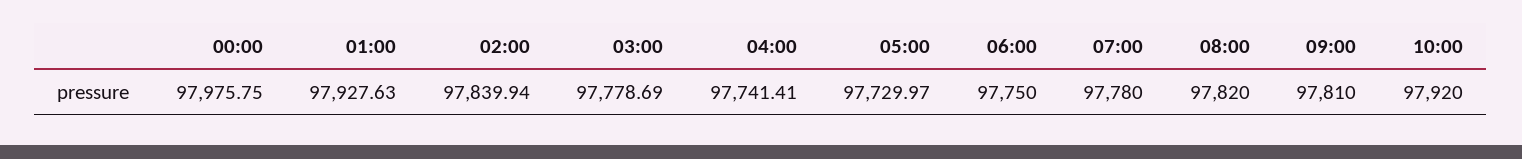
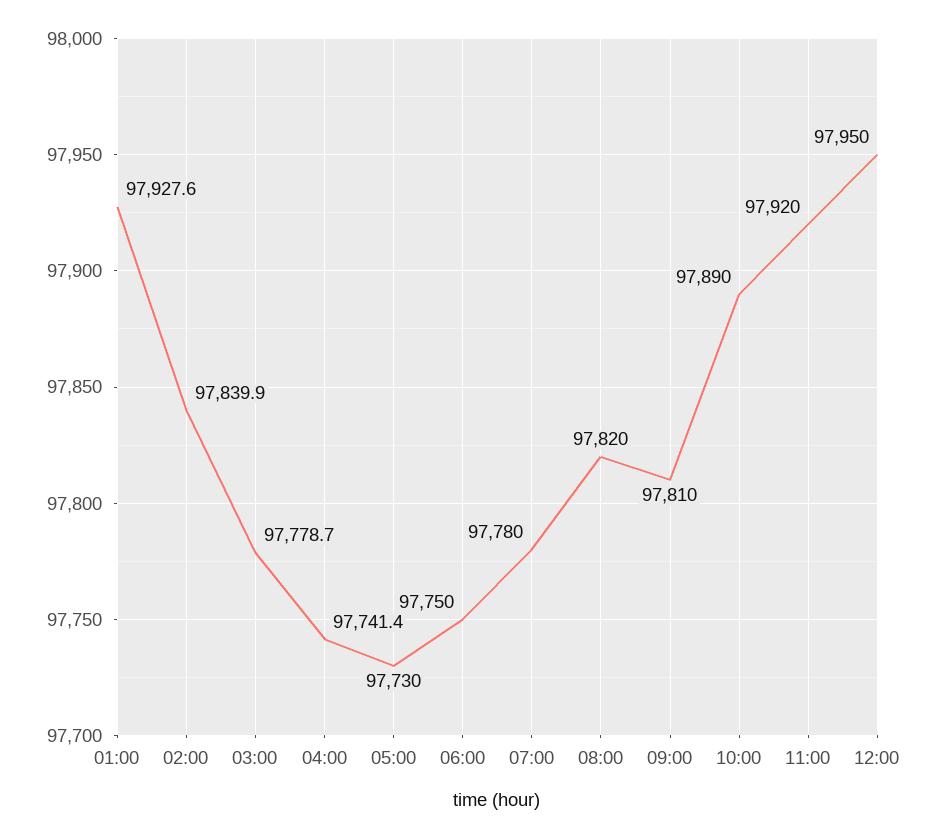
00:00: 97975.75 -> none
10:00: 97920 -> 97890
11:00: none -> 97920
12:00: none -> 97950

